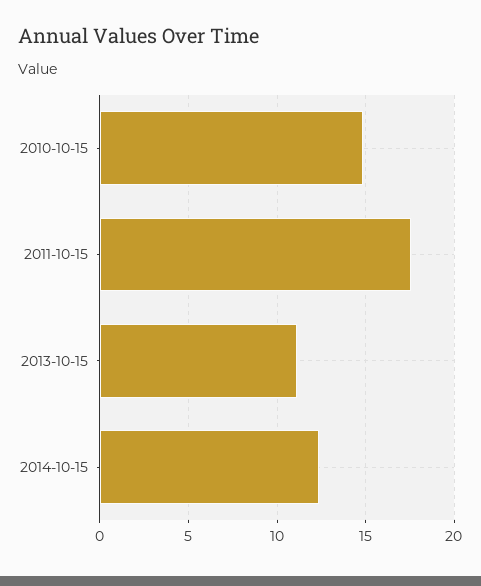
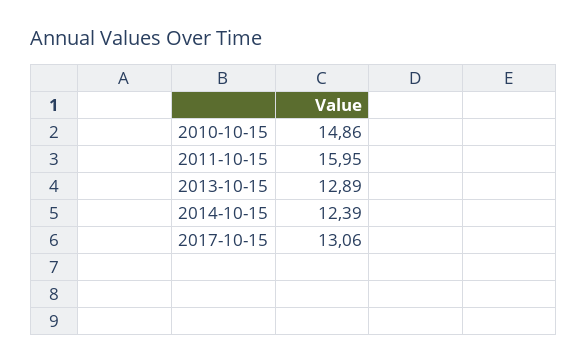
2011-10-15: 17.5 -> 15.95
2013-10-15: 11 -> 12.89
2017-10-15: none -> 13.06

